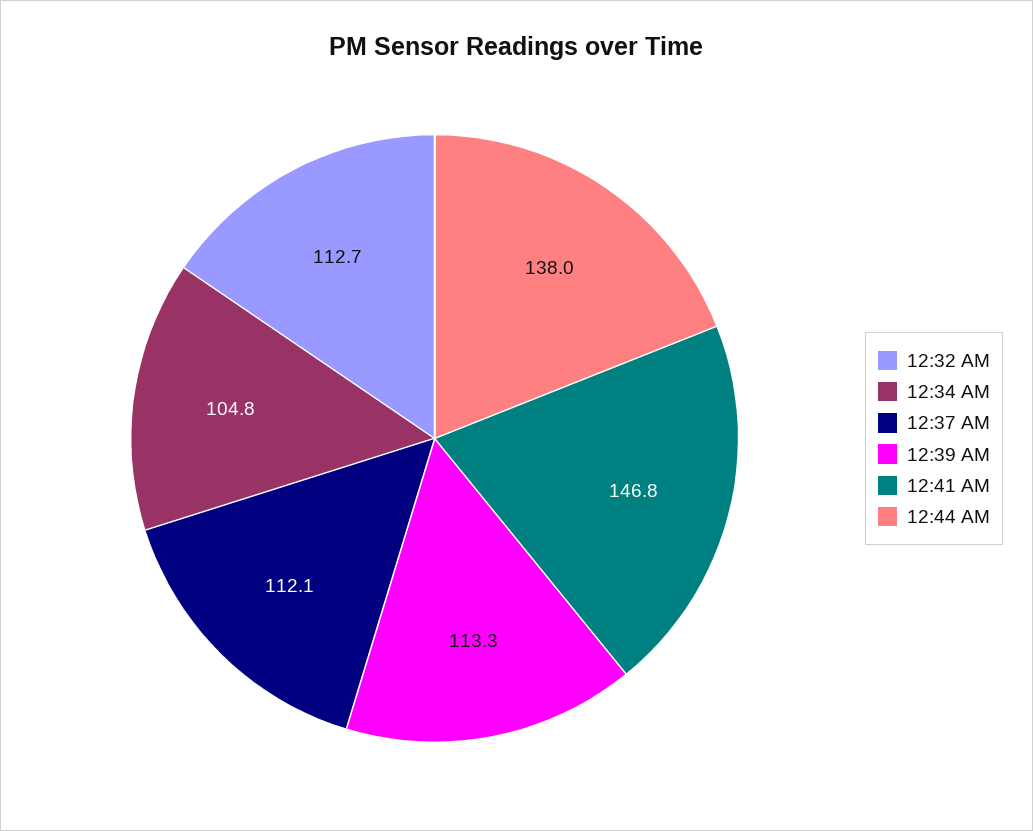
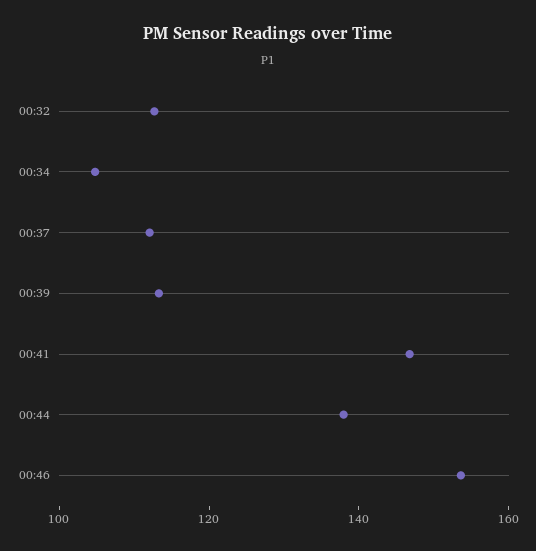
00:46: none -> 155

